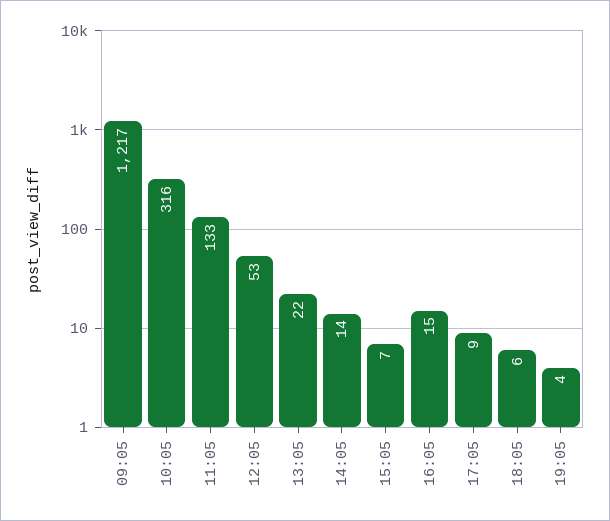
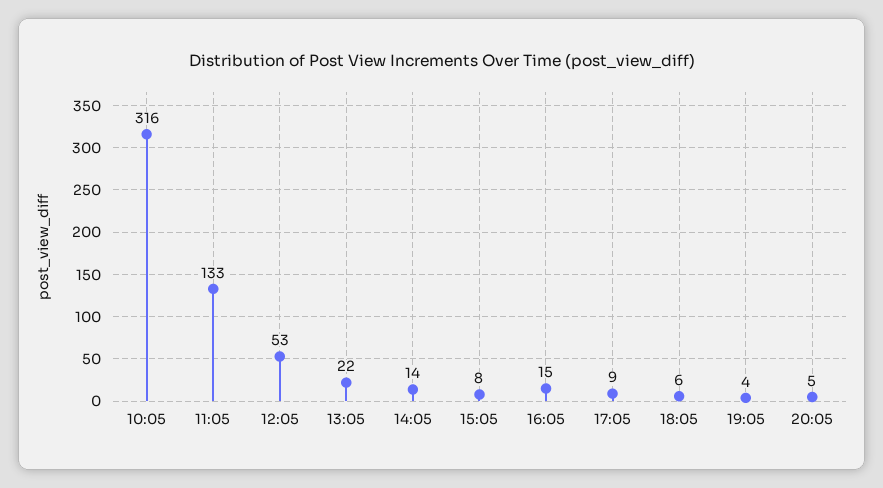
09:05: 1217 -> none
15:05: 7 -> 8
20:05: none -> 5

